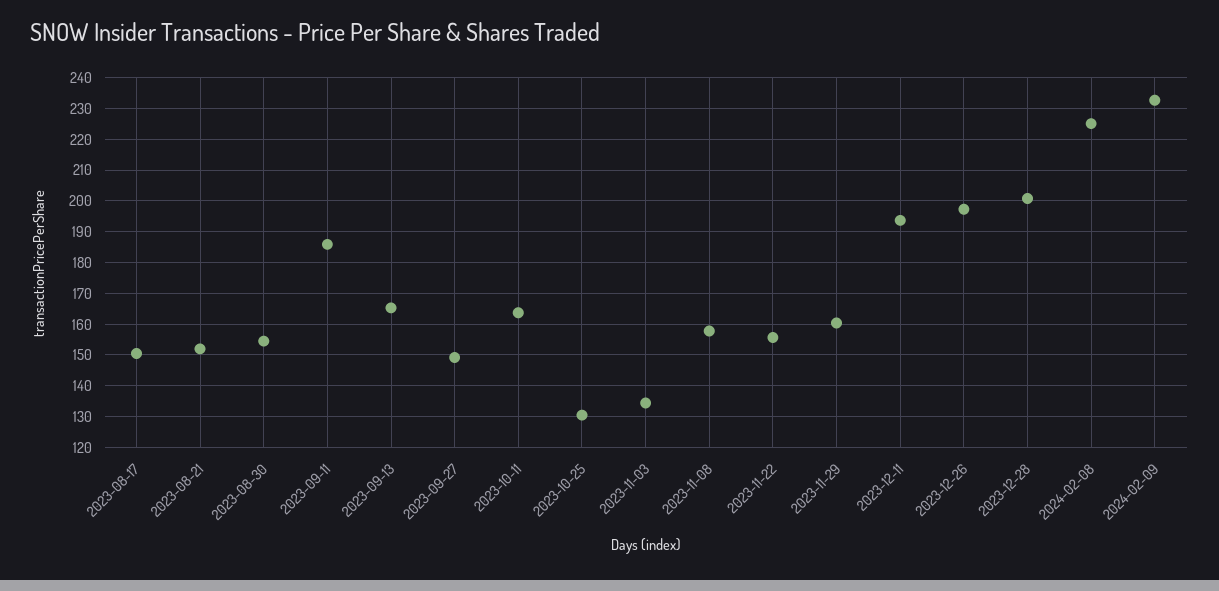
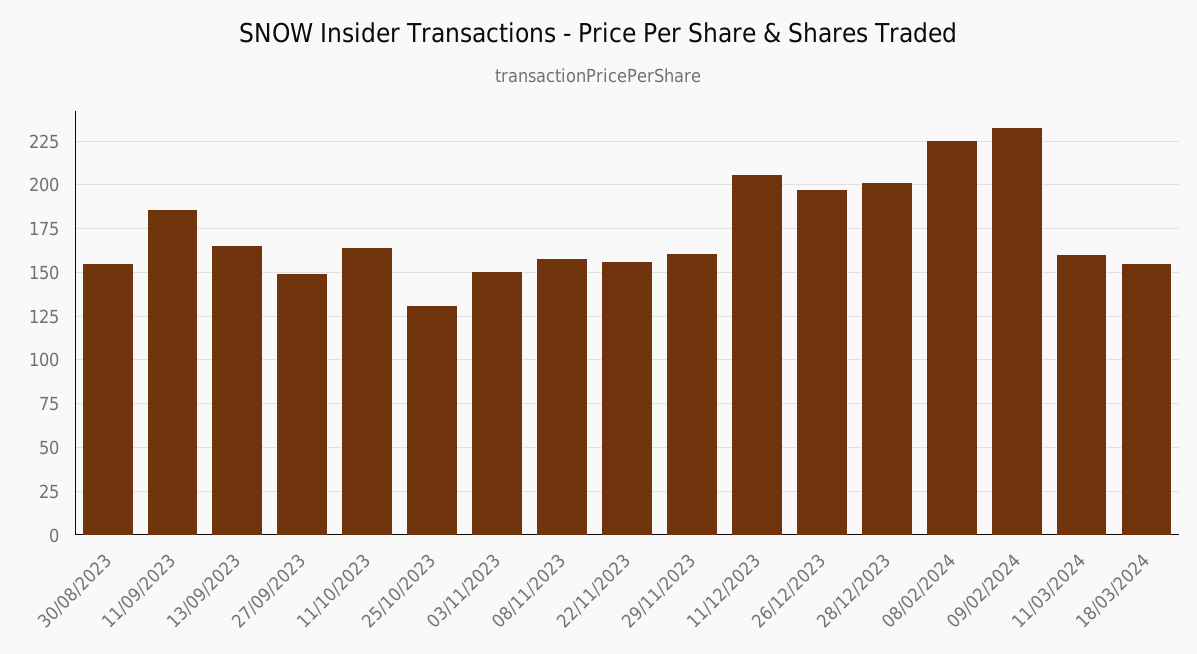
2023-08-17: 150 -> none
2023-08-21: 152 -> none
2023-11-03: 134 -> 150
2023-12-11: 194 -> 205
11/03/2024: none -> 160
18/03/2024: none -> 155

